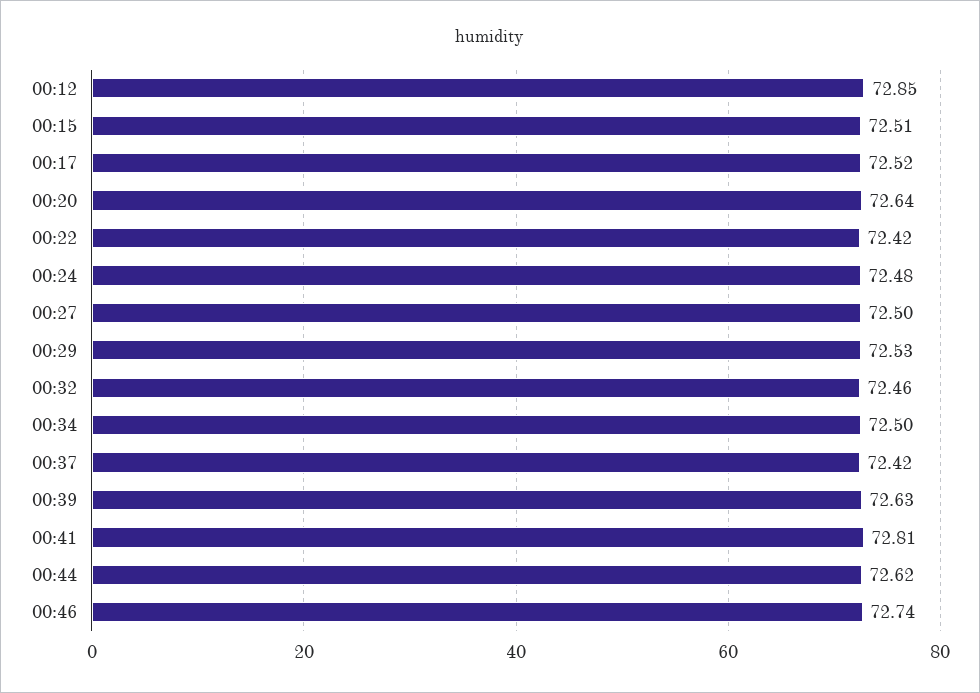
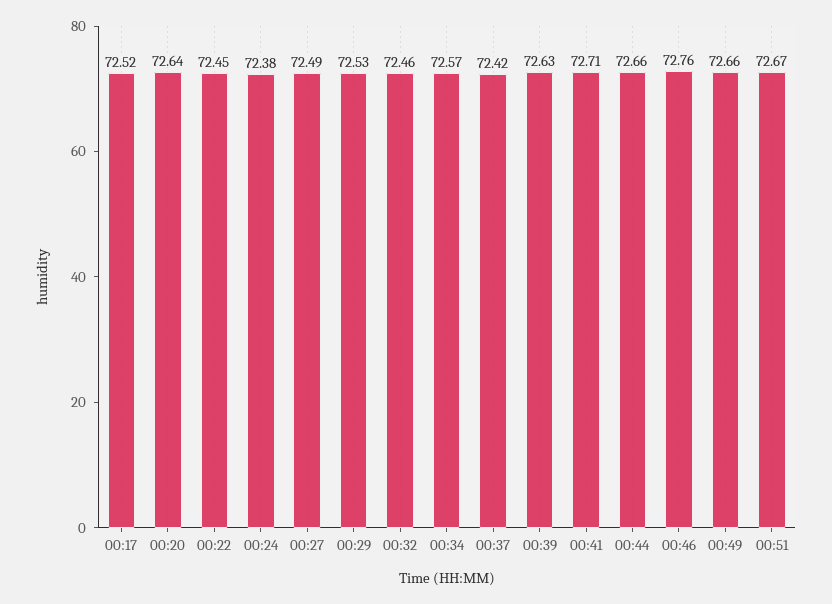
00:12: 72.85 -> none
00:15: 72.51 -> none
00:22: 72.42 -> 72.45
00:24: 72.48 -> 72.38
00:27: 72.5 -> 72.49
00:34: 72.5 -> 72.57
00:41: 72.81 -> 72.71
00:44: 72.62 -> 72.66
00:46: 72.74 -> 72.76
00:49: none -> 72.66
00:51: none -> 72.67

